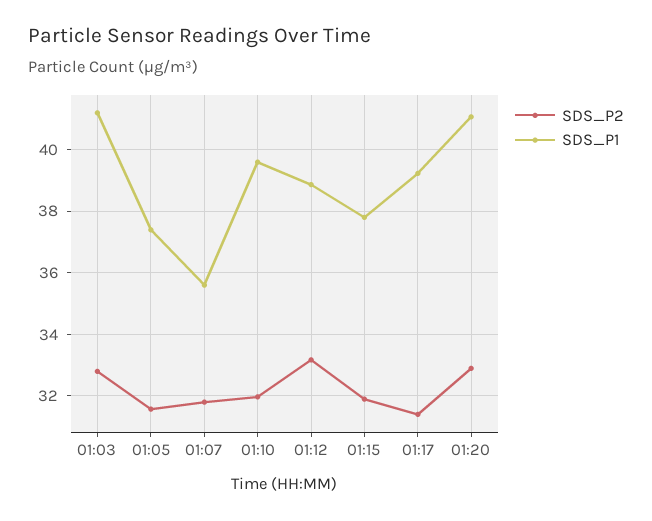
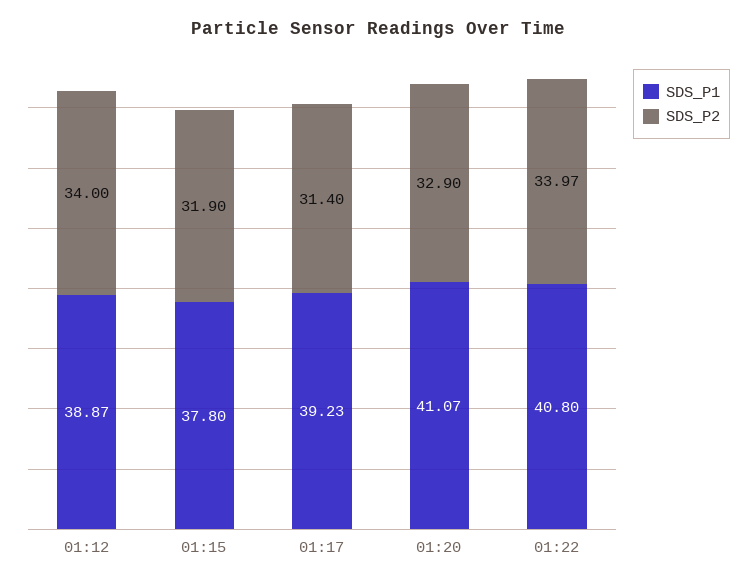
SDS_P2, 01:03: 32.8 -> none
SDS_P1, 01:03: 41.2 -> none
SDS_P2, 01:05: 31.6 -> none
SDS_P1, 01:05: 37.4 -> none
SDS_P2, 01:07: 31.8 -> none
SDS_P1, 01:07: 35.6 -> none
SDS_P2, 01:10: 32 -> none
SDS_P1, 01:10: 39.6 -> none
SDS_P2, 01:12: 33.2 -> 34
SDS_P1, 01:22: none -> 40.8
SDS_P2, 01:22: none -> 33.97

